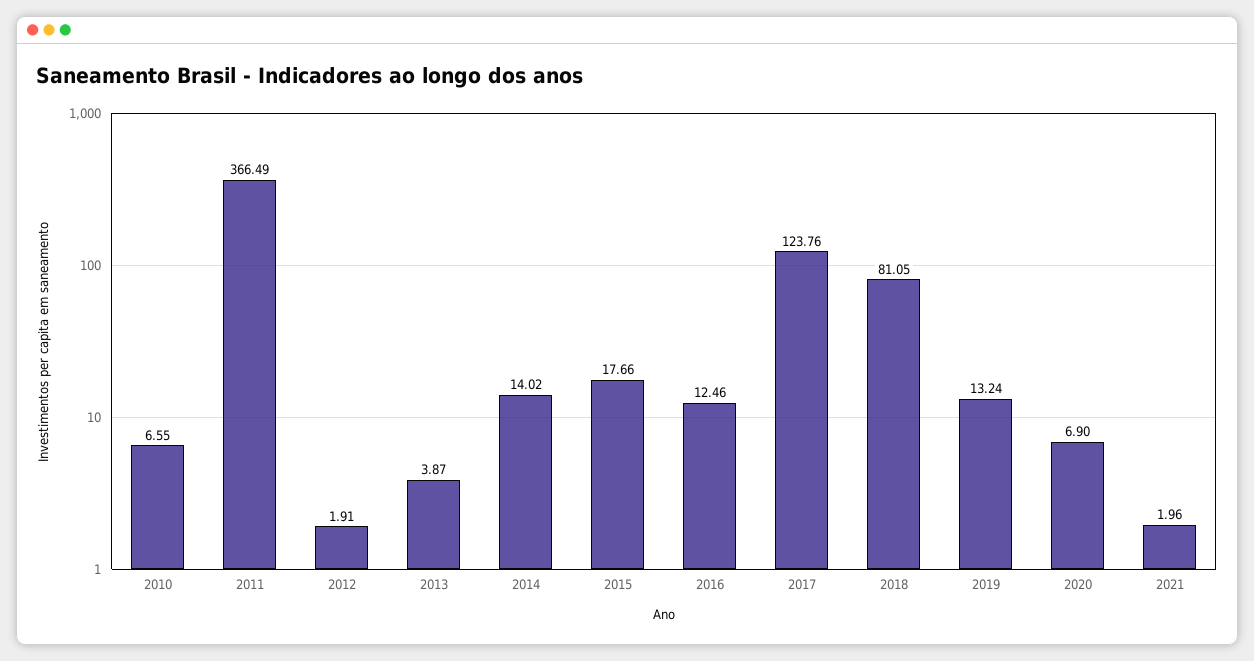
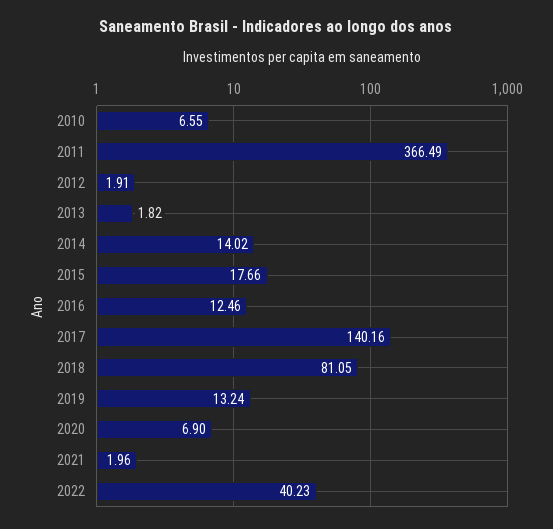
2013: 3.87 -> 1.82
2017: 123.76 -> 140.16
2022: none -> 40.23

